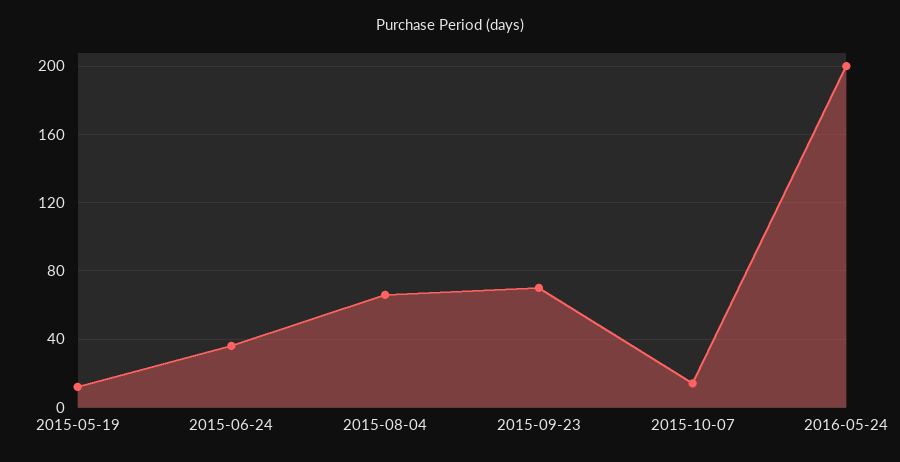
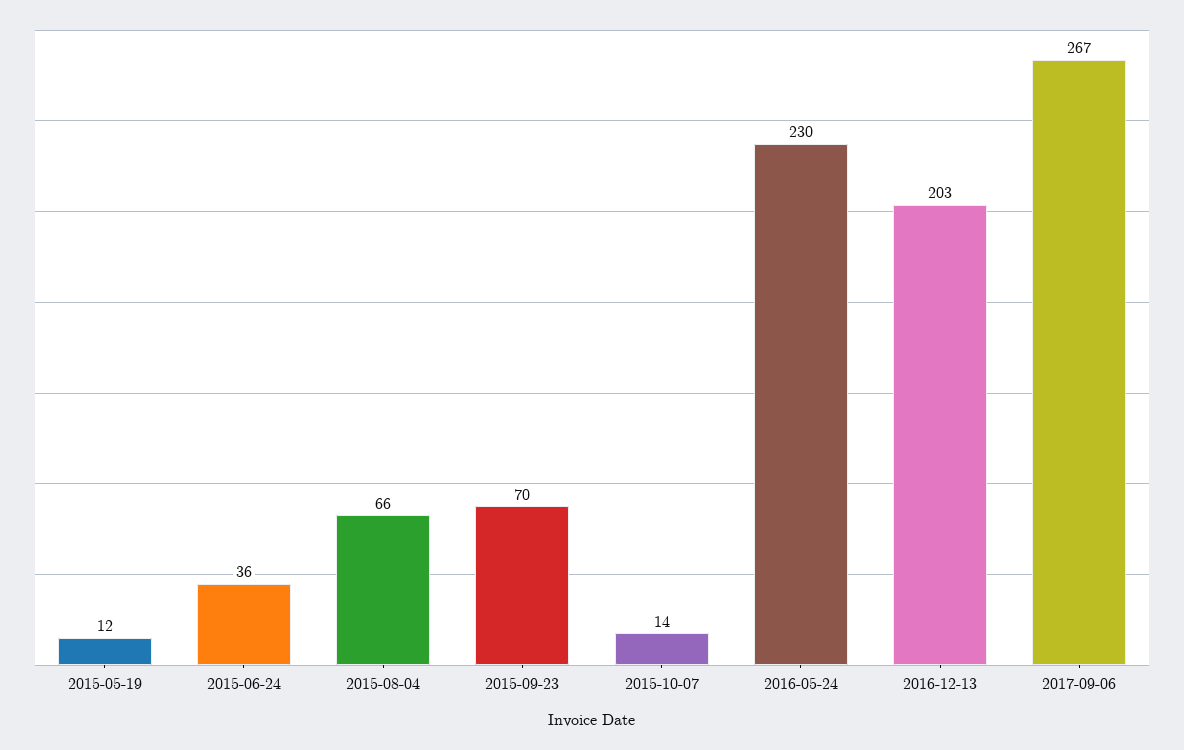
2016-05-24: 200 -> 230
2016-12-13: none -> 203
2017-09-06: none -> 267

